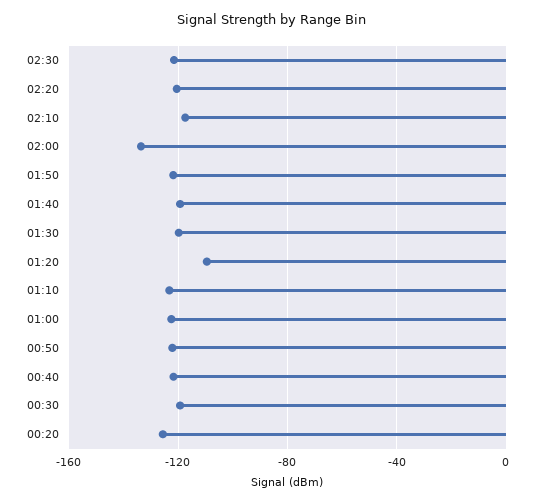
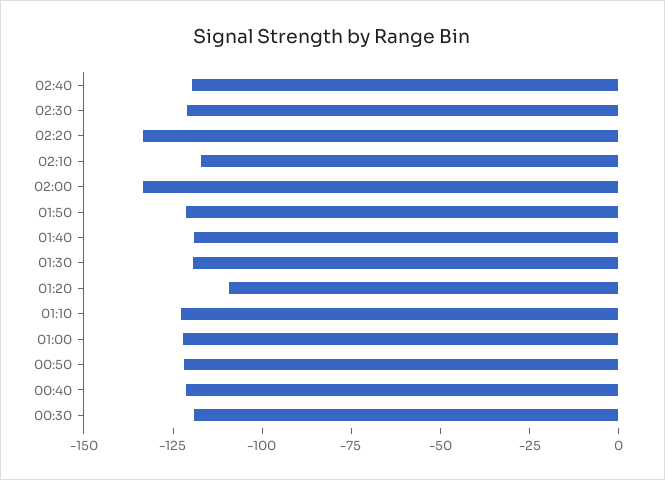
02:20: -120 -> -135
00:20: -125 -> none
02:40: none -> -120

